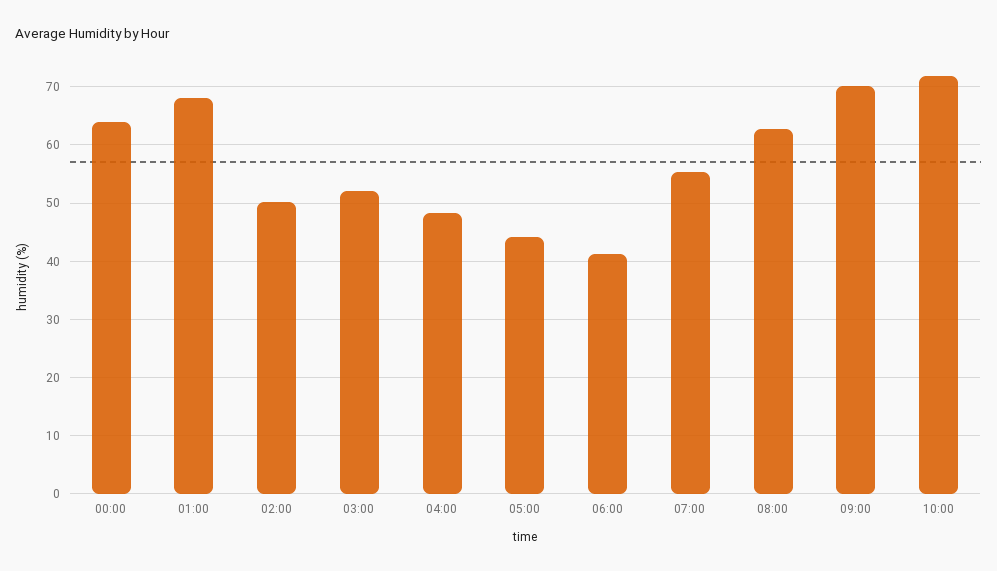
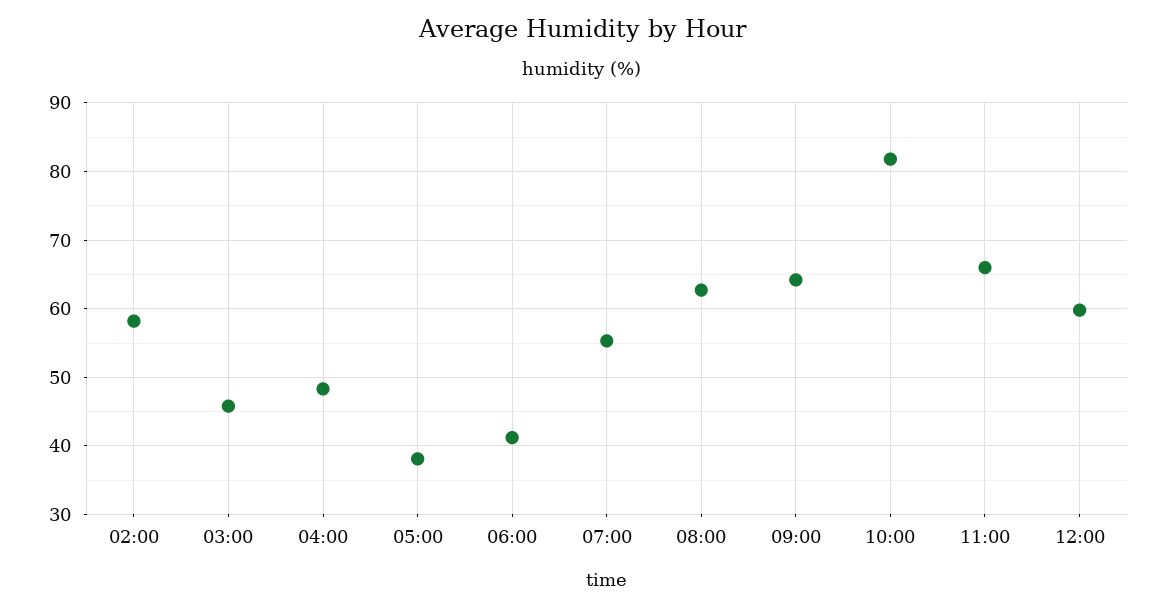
00:00: 64 -> none
01:00: 68 -> none
02:00: 50 -> 58
03:00: 52 -> 46
05:00: 44 -> 38
09:00: 70 -> 64
10:00: 72 -> 82
11:00: none -> 66
12:00: none -> 60

